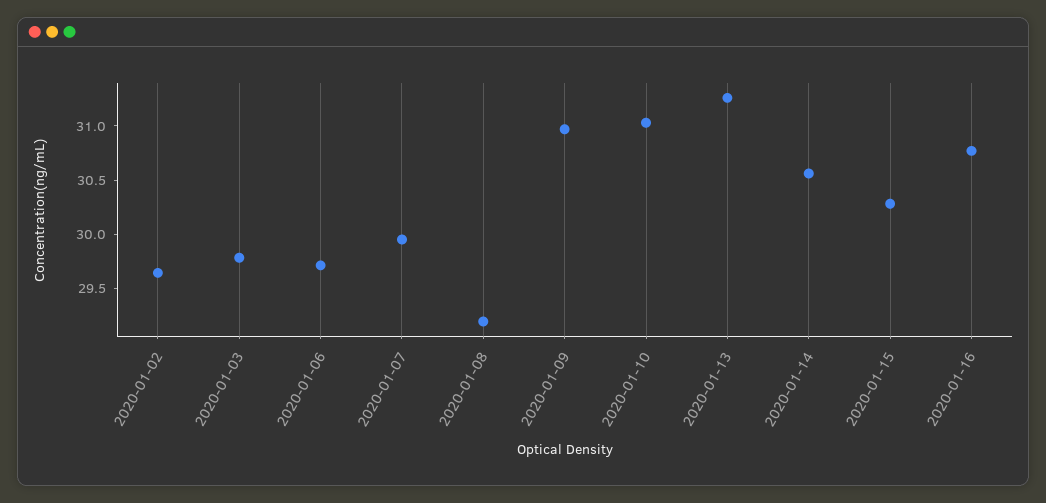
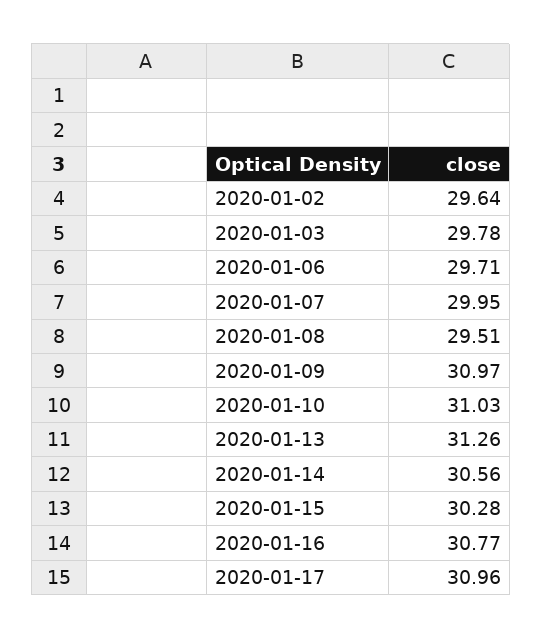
2020-01-08: 29.2 -> 29.51
2020-01-17: none -> 30.96

